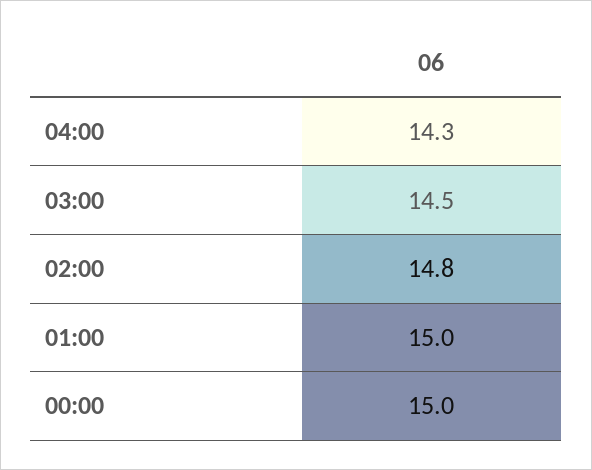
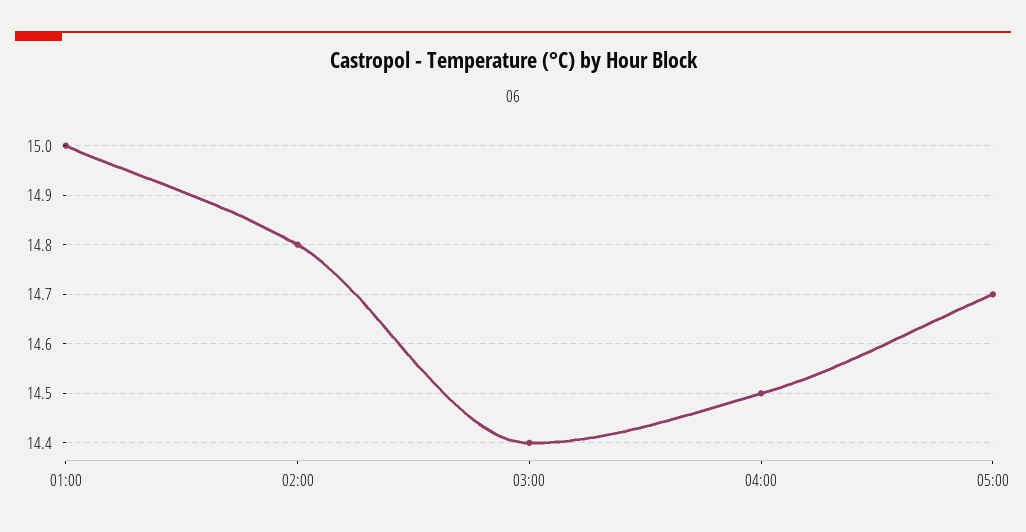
04:00: 14.3 -> 14.5
03:00: 14.5 -> 14.4
00:00: 15 -> none
05:00: none -> 14.7

